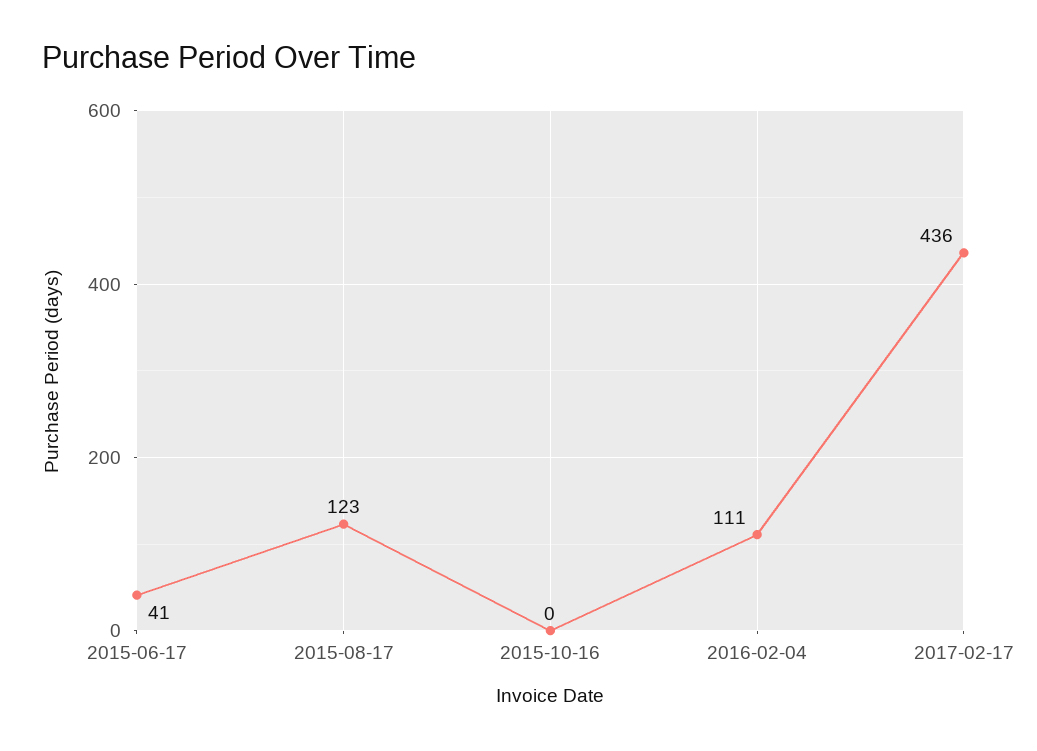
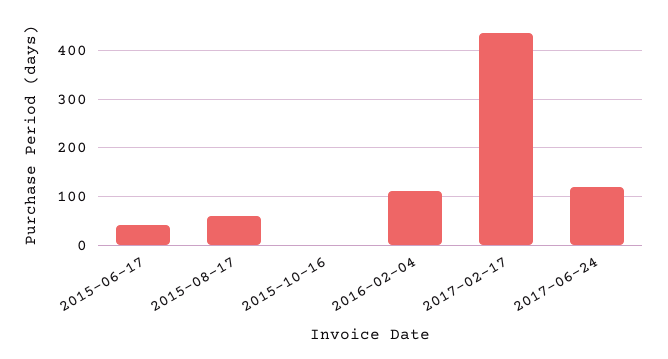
2015-08-17: 123 -> 60
2017-06-24: none -> 120

